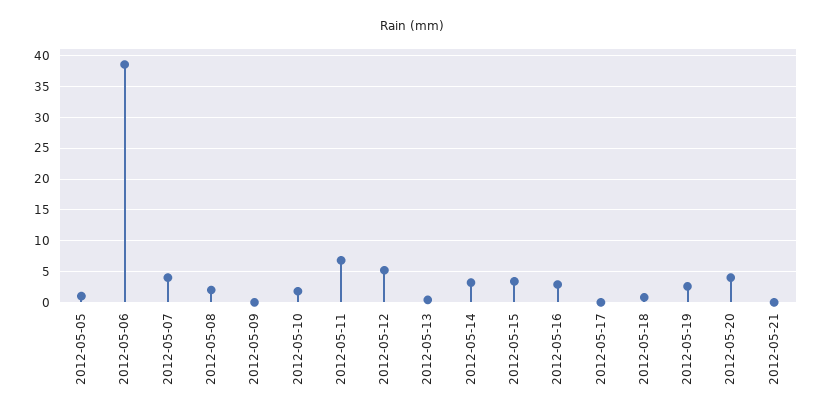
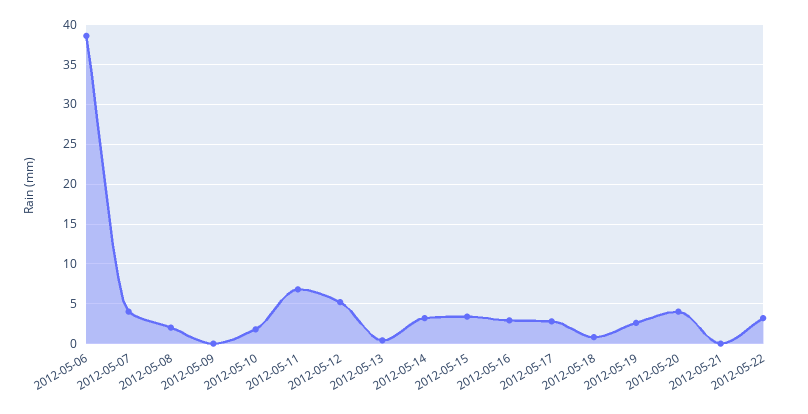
2012-05-05: 1 -> none
2012-05-17: 0 -> 3
2012-05-22: none -> 3

